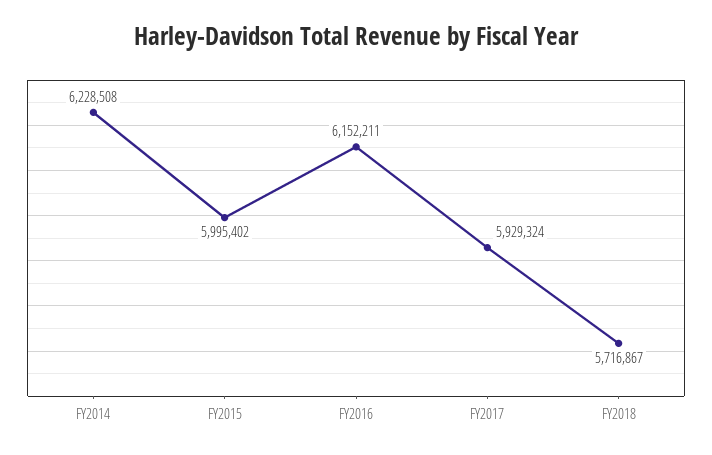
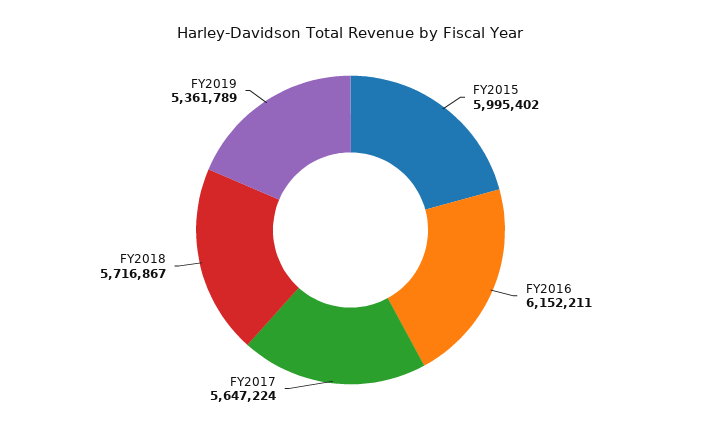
FY2014: 6228508 -> none
FY2017: 5929324 -> 5647224
FY2019: none -> 5361789

